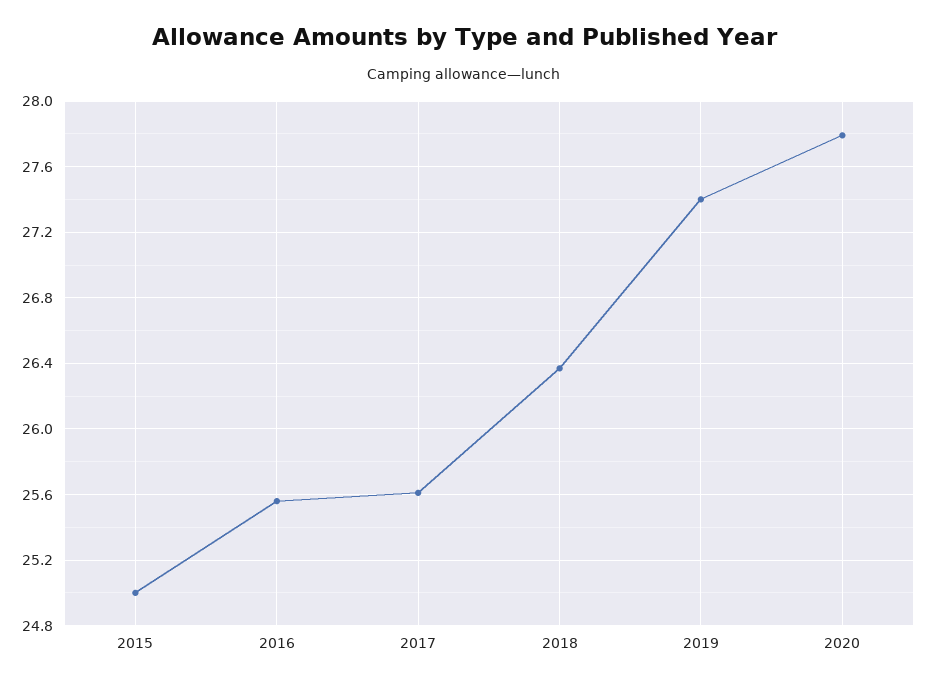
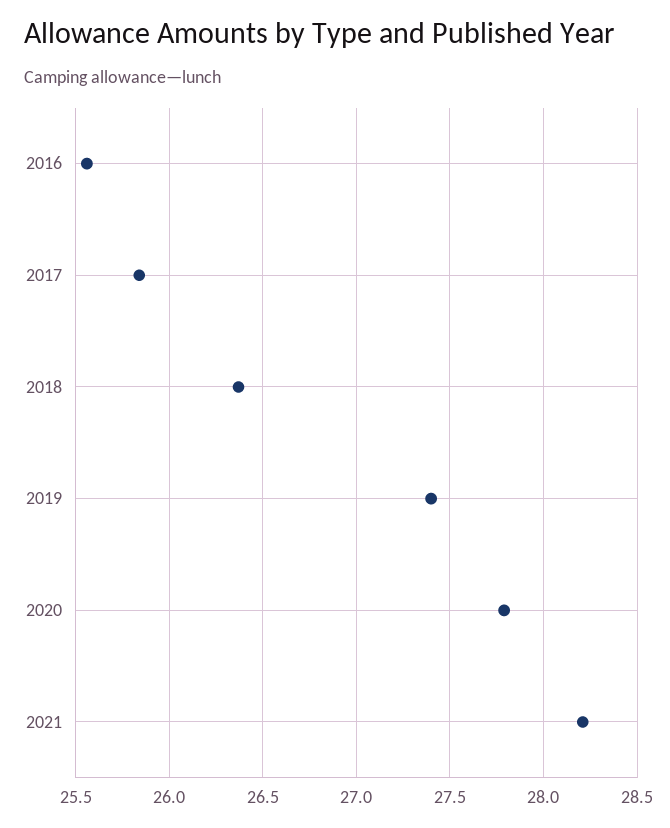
2015: 25 -> none
2017: 25.6 -> 25.85
2021: none -> 28.2

